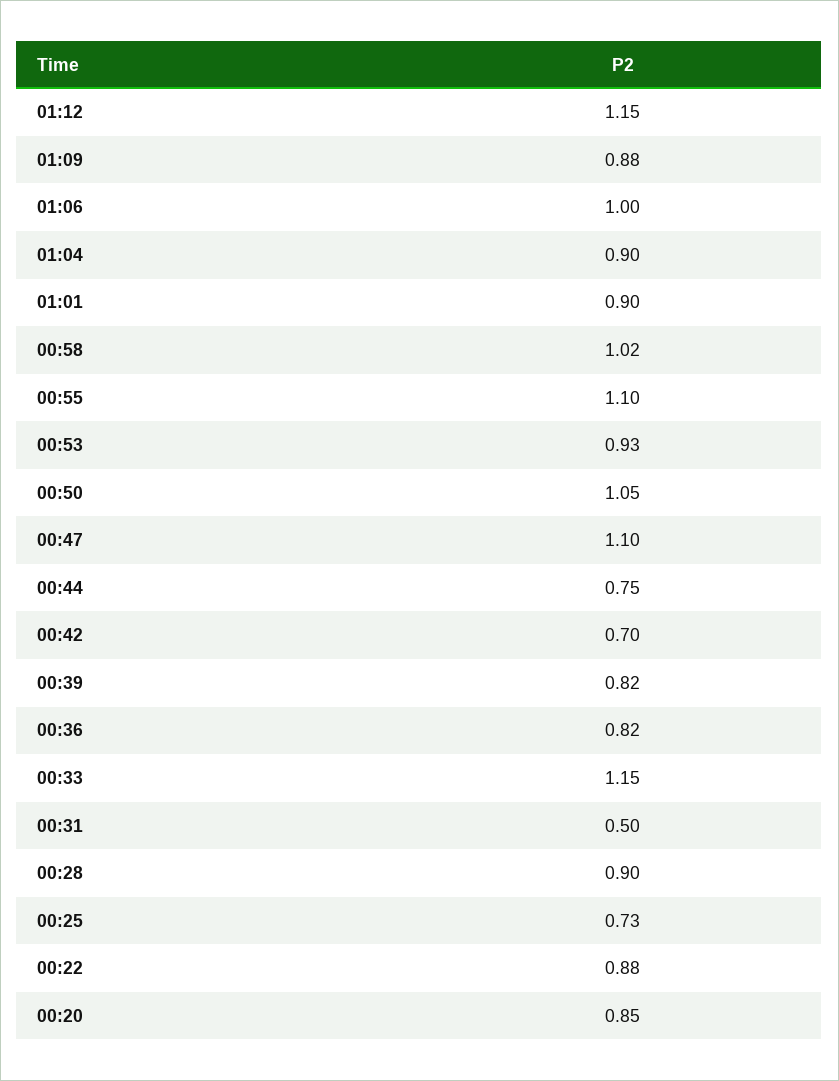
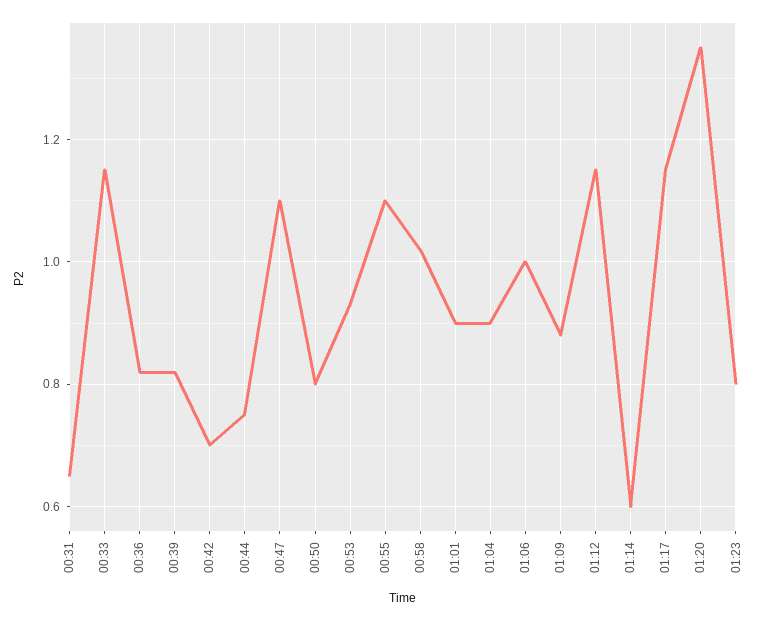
00:50: 1.05 -> 0.8
00:31: 0.5 -> 0.65
00:28: 0.9 -> none
00:25: 0.73 -> none
00:22: 0.88 -> none
00:20: 0.85 -> none
01:14: none -> 0.6
01:17: none -> 1.15
01:20: none -> 1.35
01:23: none -> 0.8

